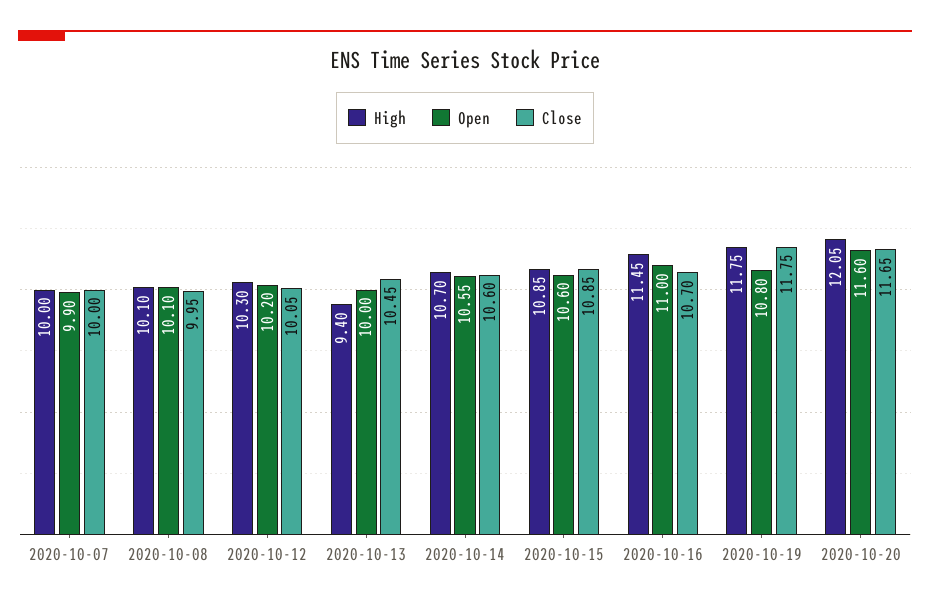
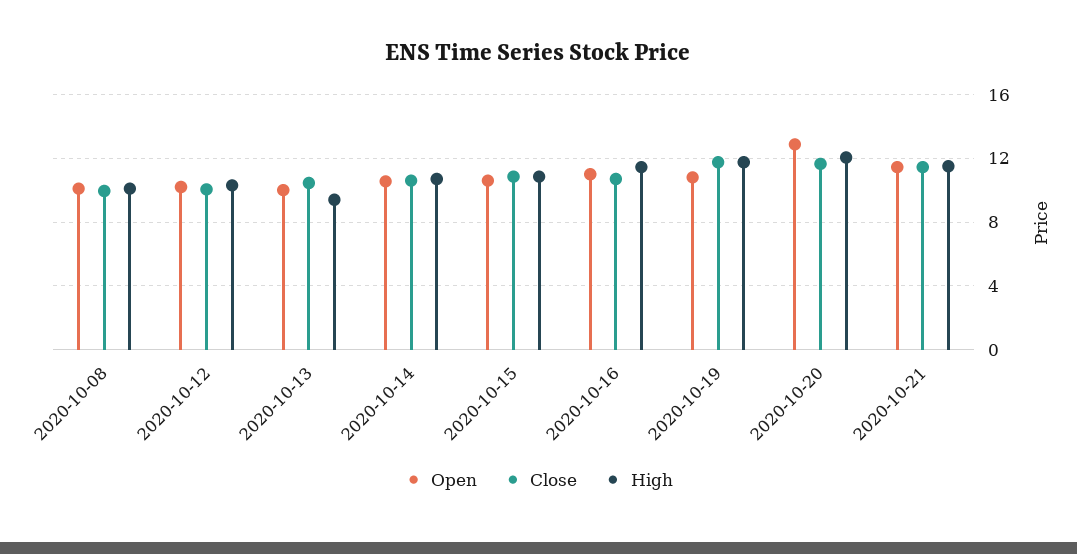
High, 2020-10-07: 10 -> none
Open, 2020-10-07: 9.9 -> none
Close, 2020-10-07: 10 -> none
Open, 2020-10-20: 11.6 -> 13
Open, 2020-10-21: none -> 11.5
Close, 2020-10-21: none -> 11.5
High, 2020-10-21: none -> 11.5

